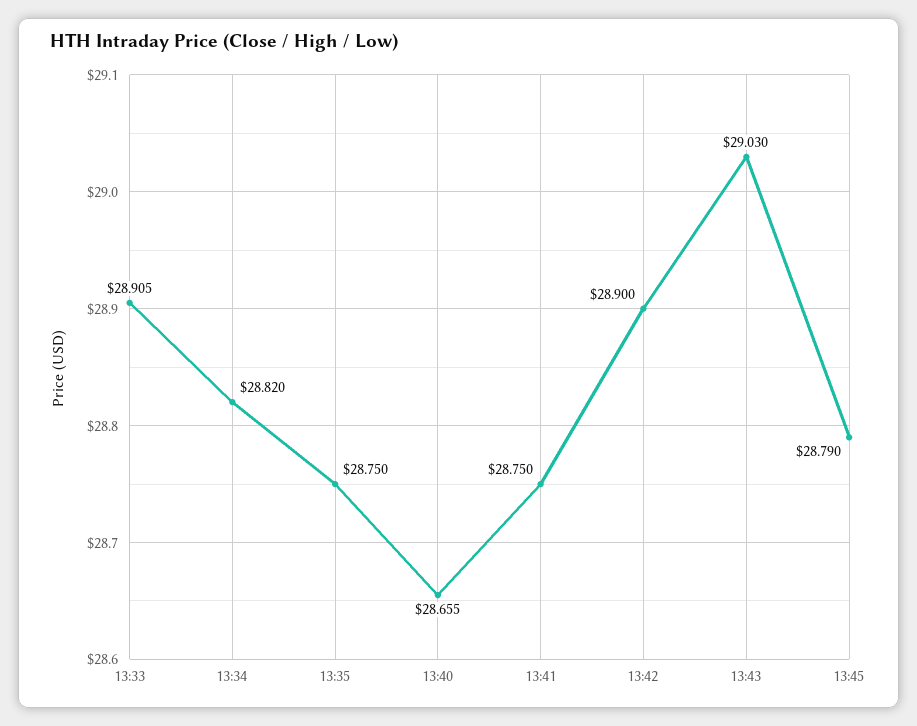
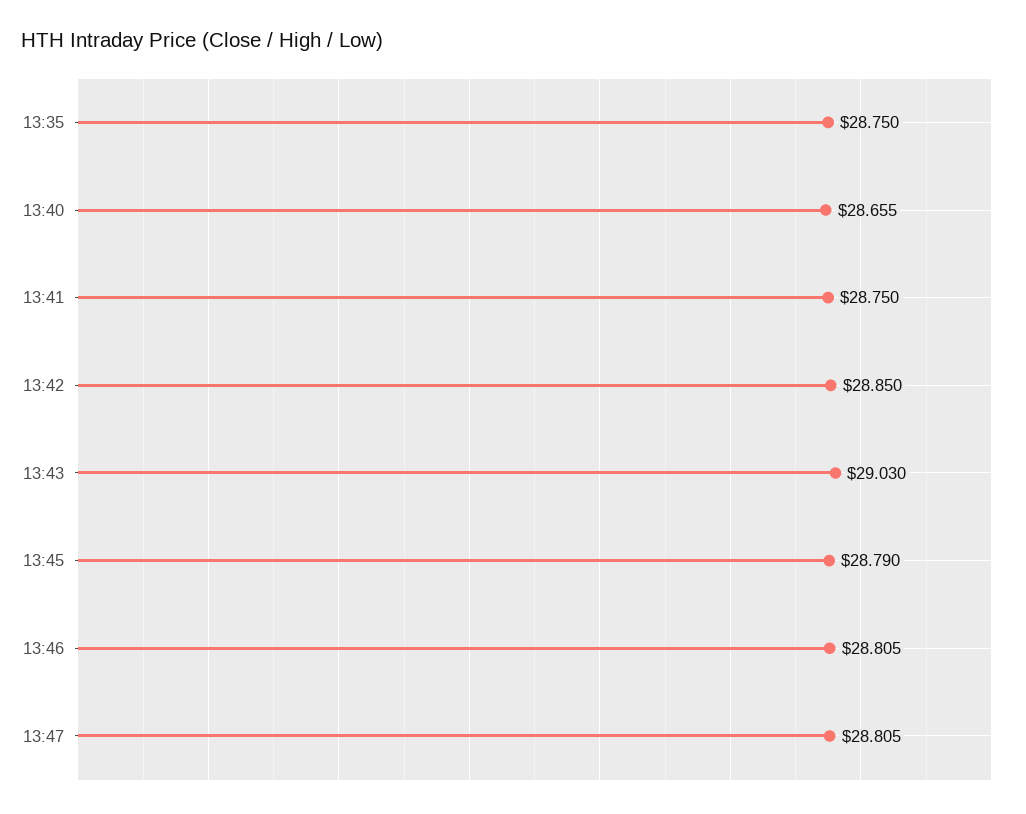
13:33: 28.905 -> none
13:34: 28.82 -> none
13:42: 28.9 -> 28.85
13:46: none -> 28.805
13:47: none -> 28.805

